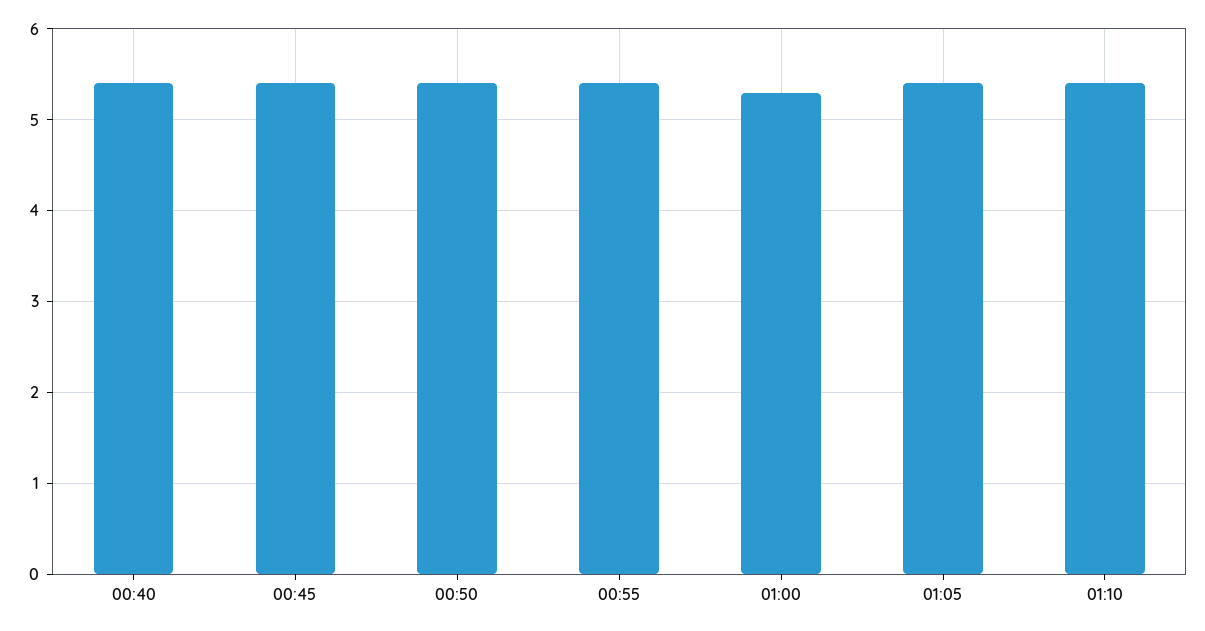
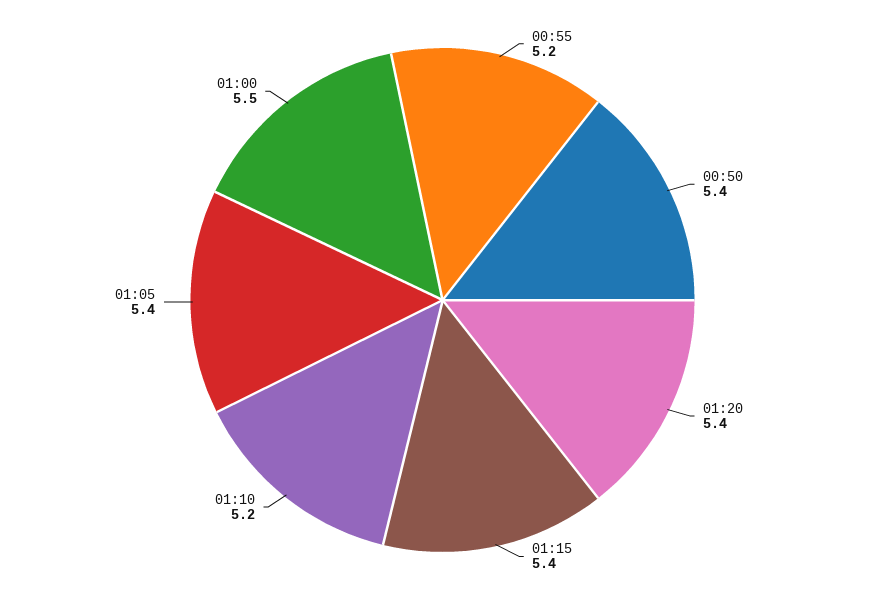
00:40: 5.4 -> none
00:45: 5.4 -> none
00:55: 5.4 -> 5.2
01:00: 5.3 -> 5.5
01:10: 5.4 -> 5.2
01:20: none -> 5.4
01:15: none -> 5.4

